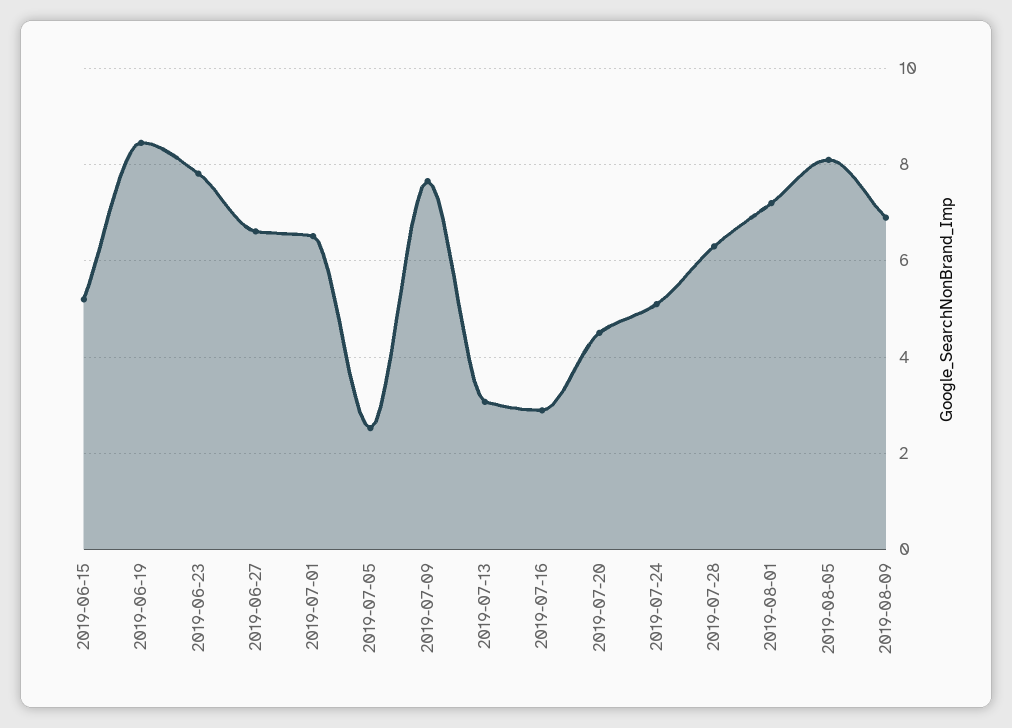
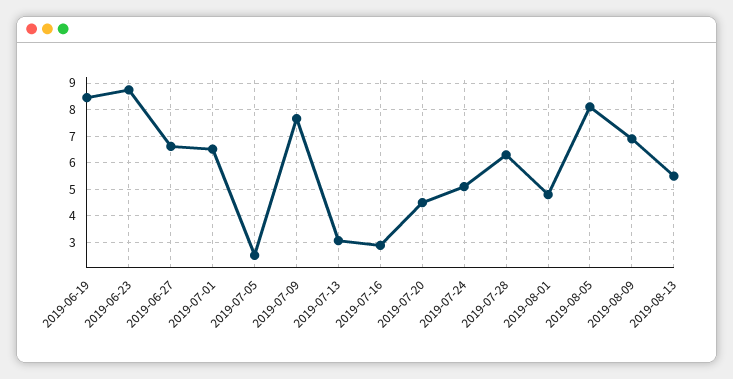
2019-06-15: 5.2 -> none
2019-06-23: 7.8 -> 8.75
2019-08-01: 7.2 -> 4.75
2019-08-13: none -> 5.5

